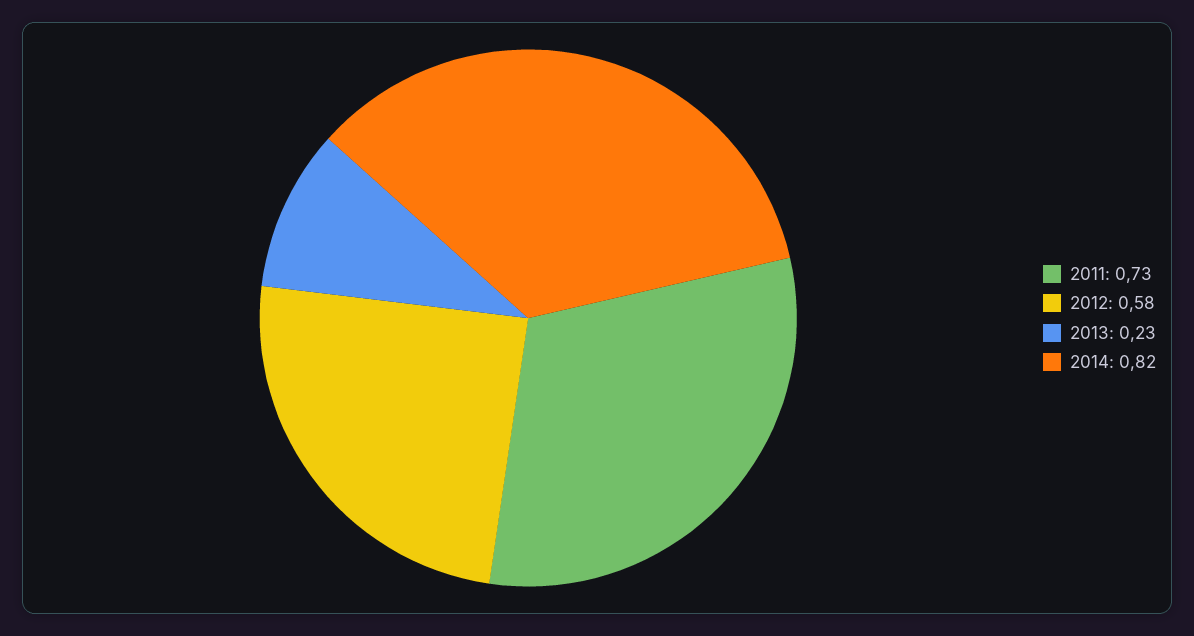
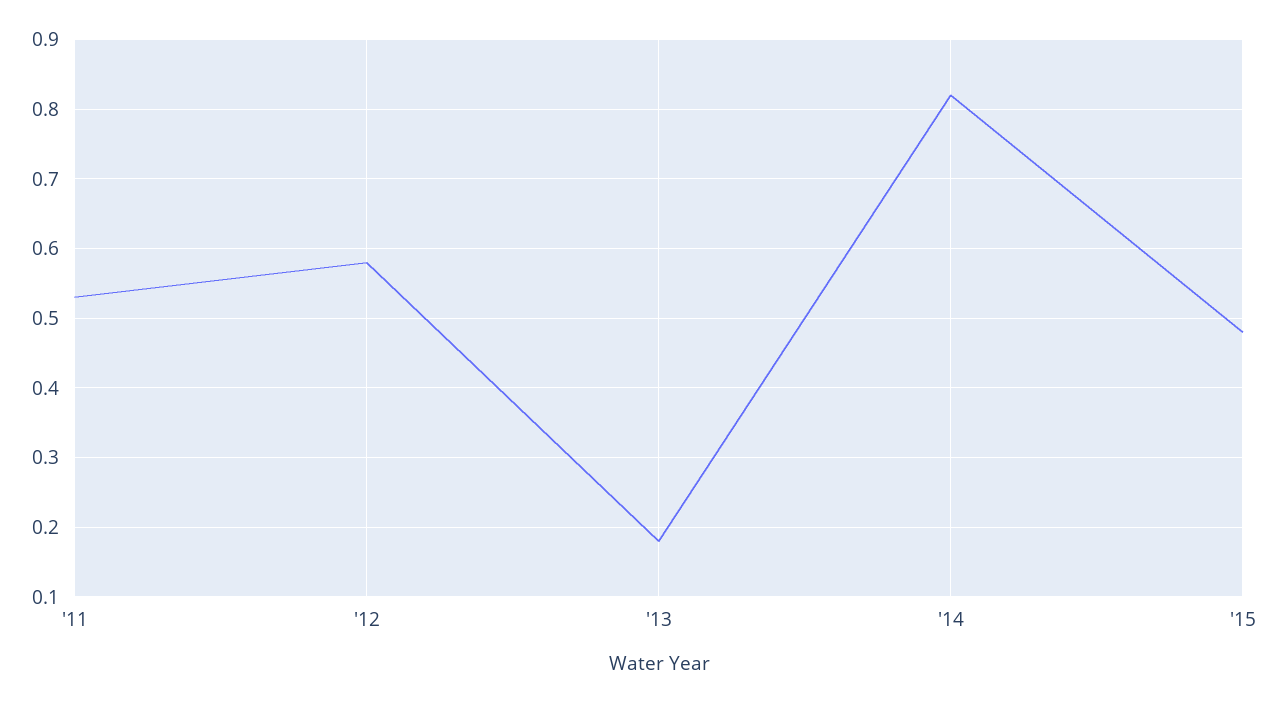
2011: 0.73 -> 0.53
2013: 0.23 -> 0.18
'15: none -> 0.48

